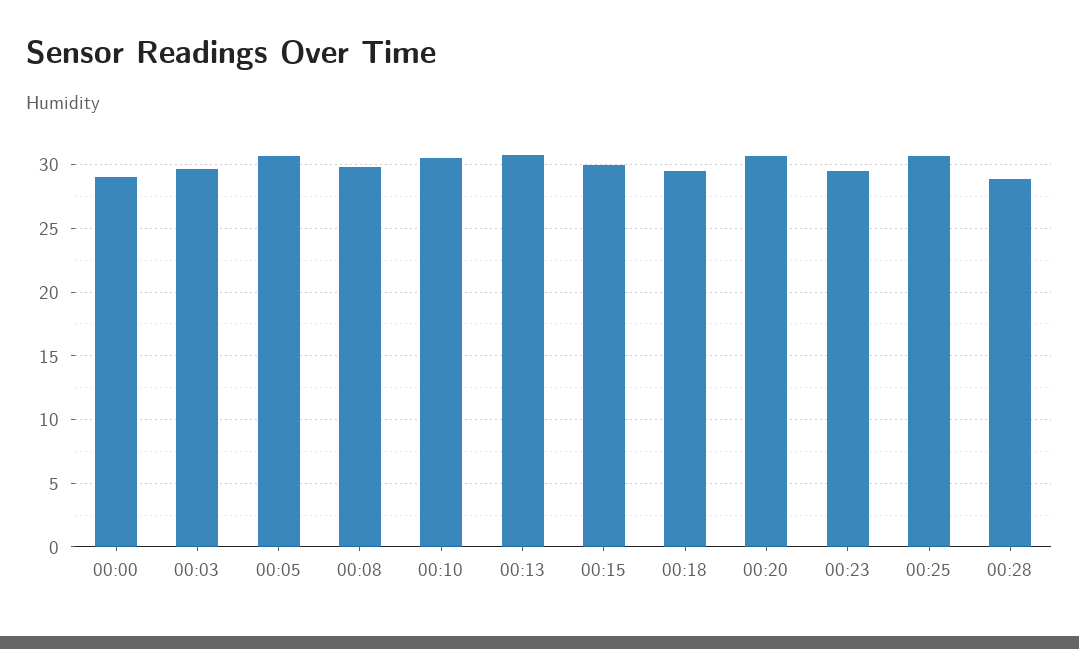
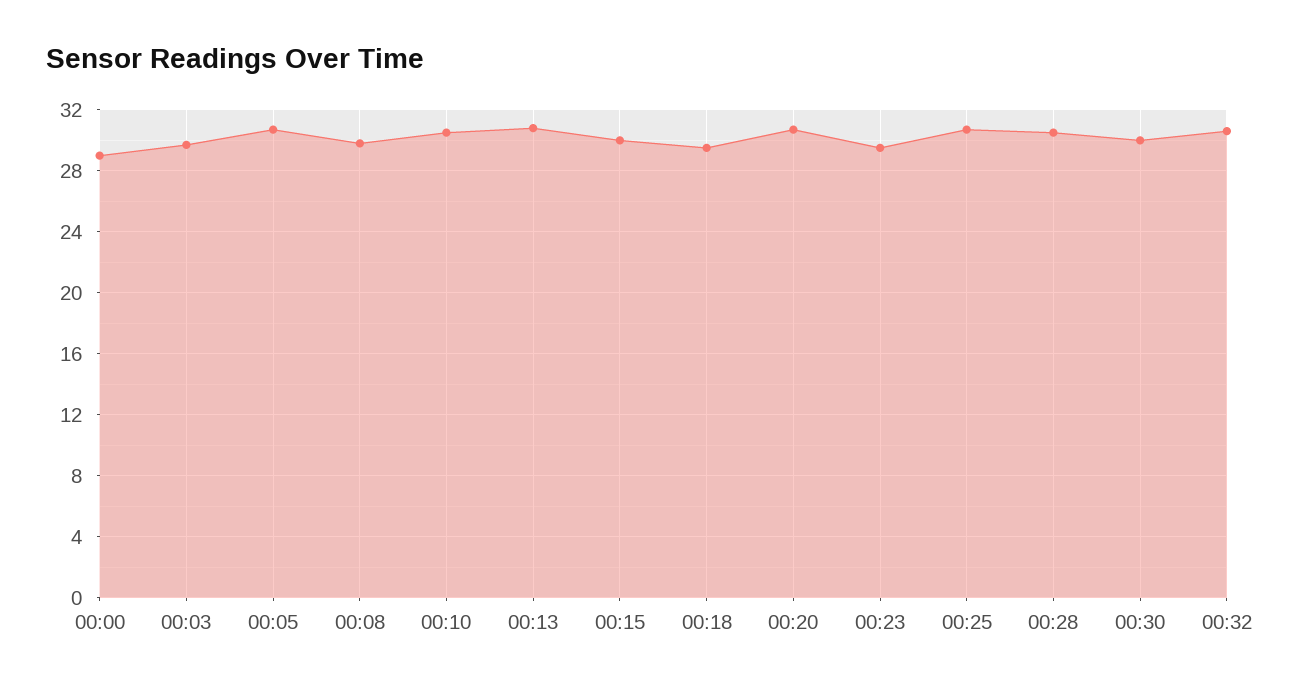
00:28: 29 -> 30.5
00:30: none -> 30
00:32: none -> 30.5

